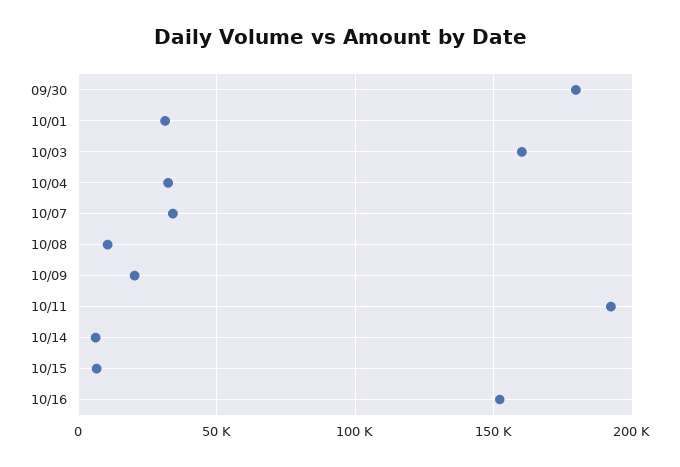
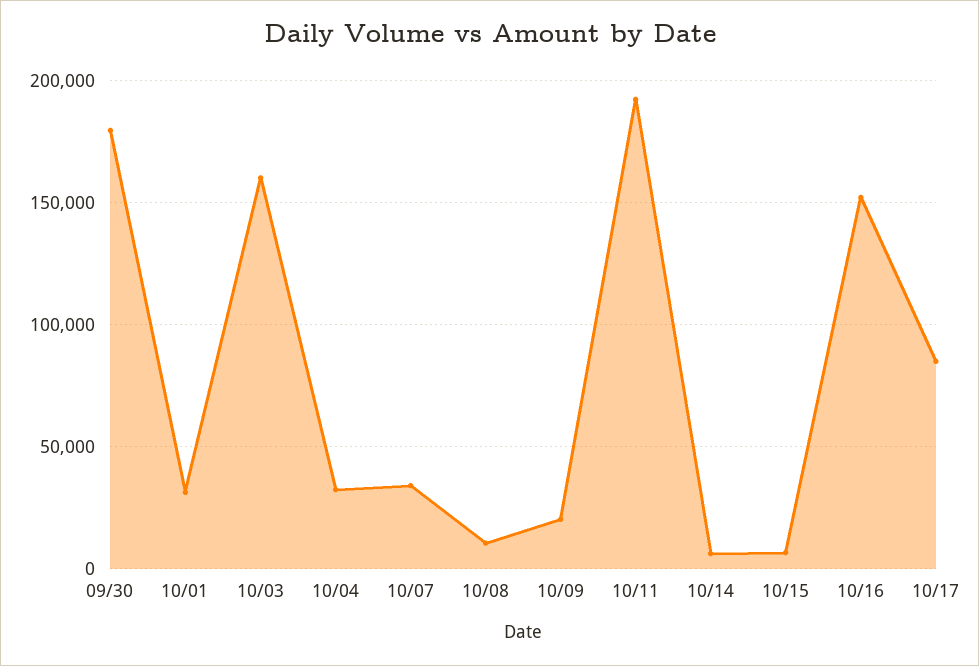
10/17: none -> 85000

